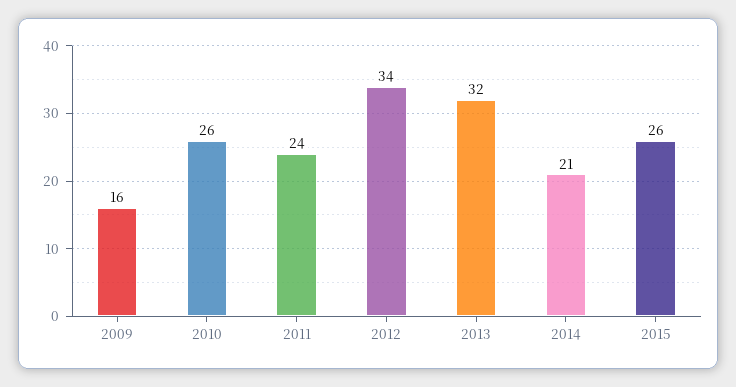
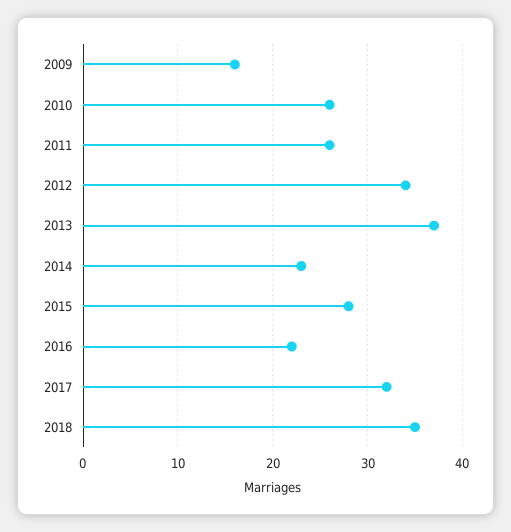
2011: 24 -> 26
2013: 32 -> 37
2014: 21 -> 23
2015: 26 -> 28
2016: none -> 22
2017: none -> 32
2018: none -> 35

